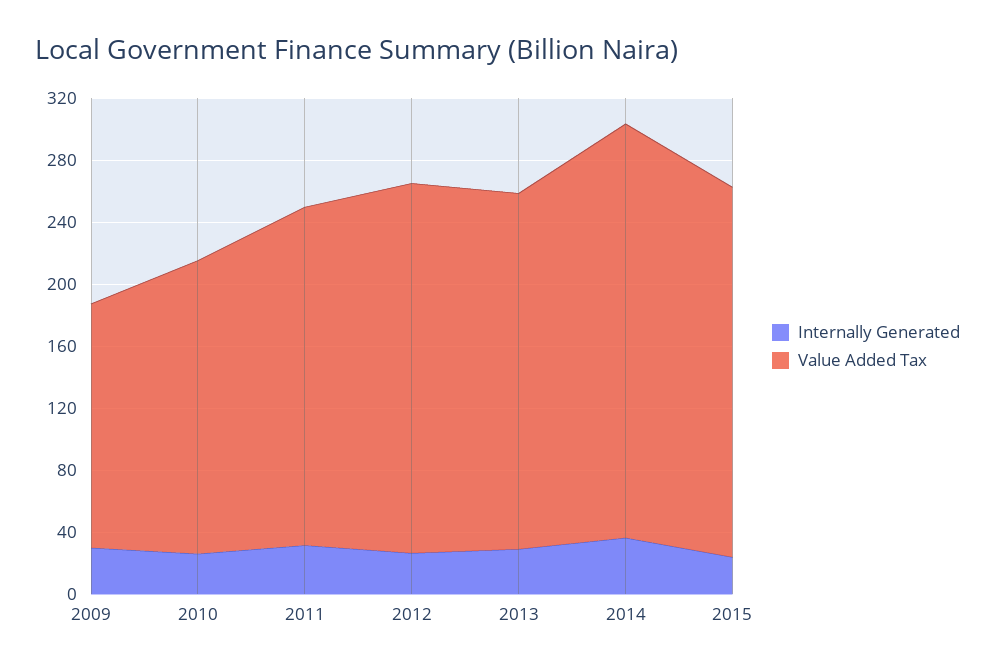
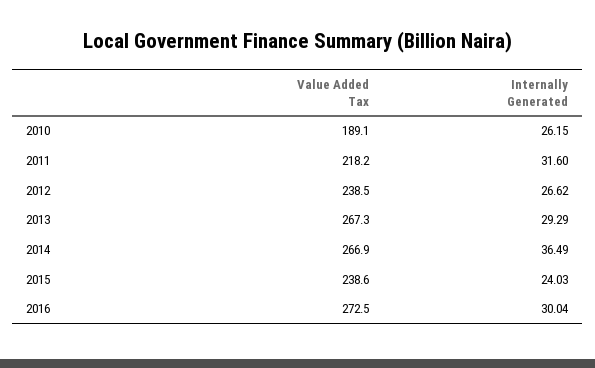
Internally Generated, 2009: 30 -> none
Value Added Tax, 2009: 160 -> none
Value Added Tax, 2013: 230 -> 267.3
Value Added Tax, 2016: none -> 272.5
Internally Generated, 2016: none -> 30.04

